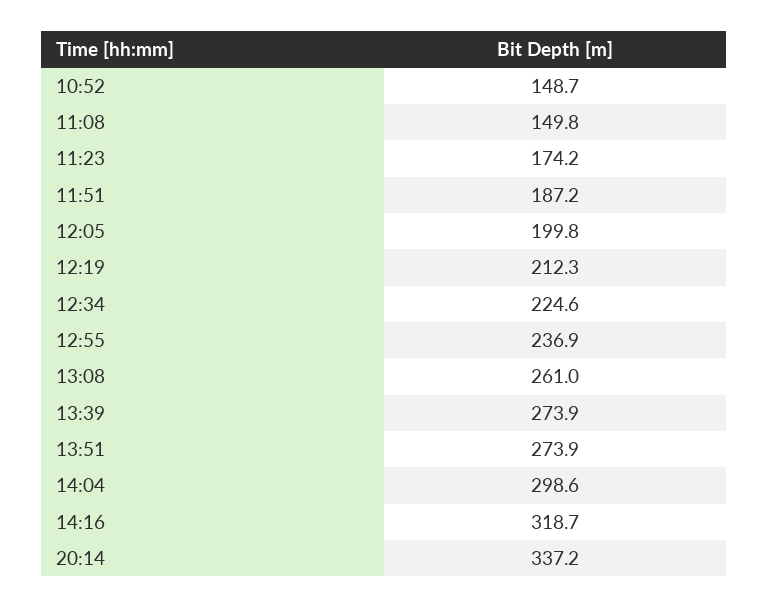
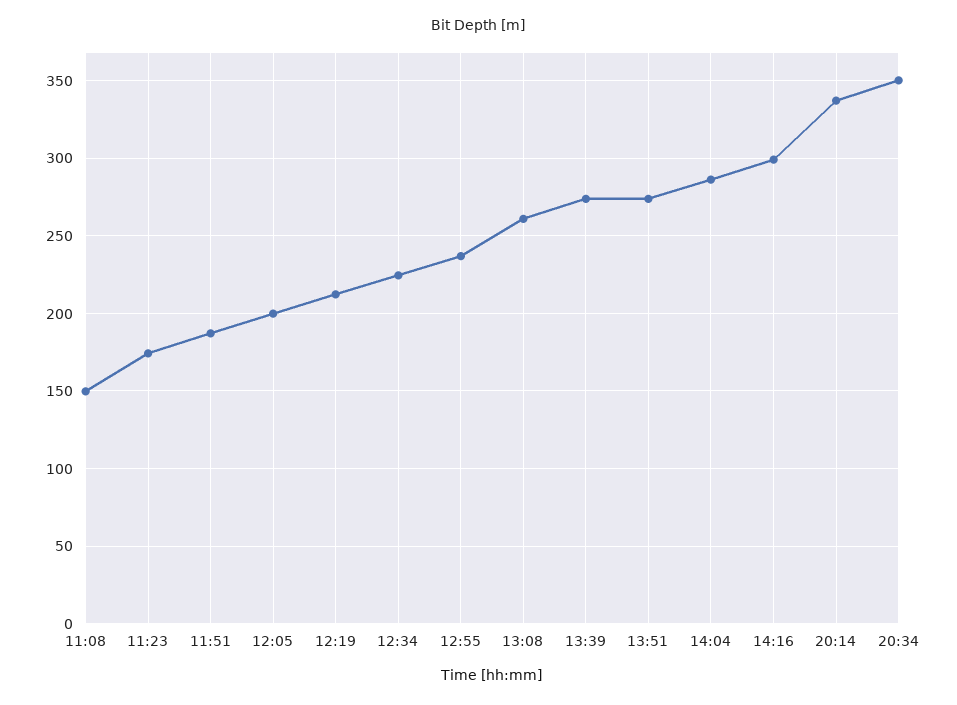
10:52: 148.7 -> none
14:04: 298.6 -> 285
14:16: 318.7 -> 300
20:34: none -> 350

